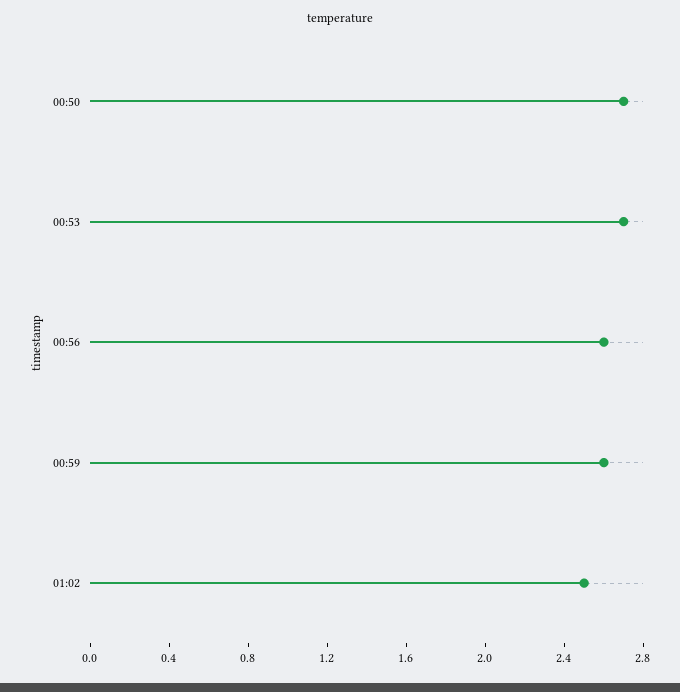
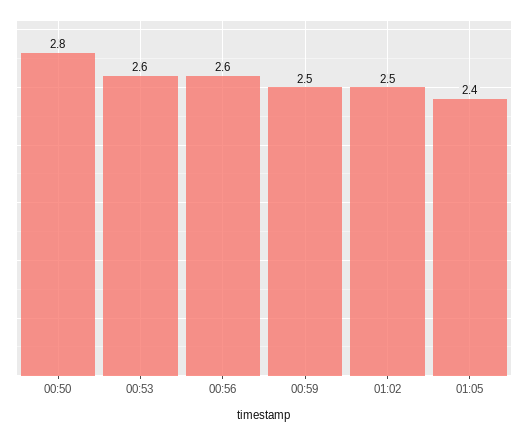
00:50: 2.7 -> 2.8
00:53: 2.7 -> 2.6
00:59: 2.6 -> 2.5
01:05: none -> 2.4

